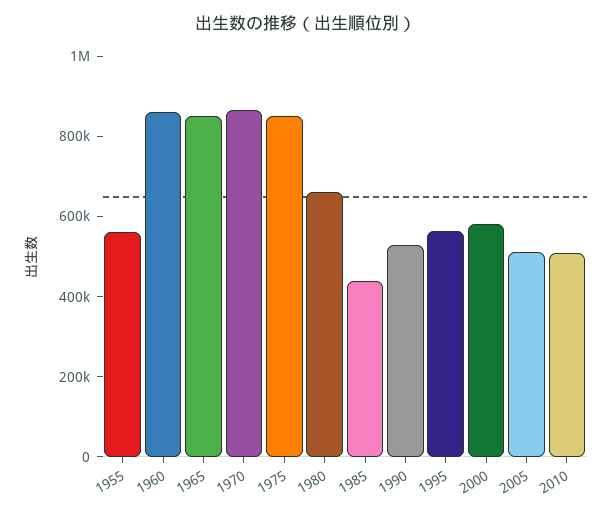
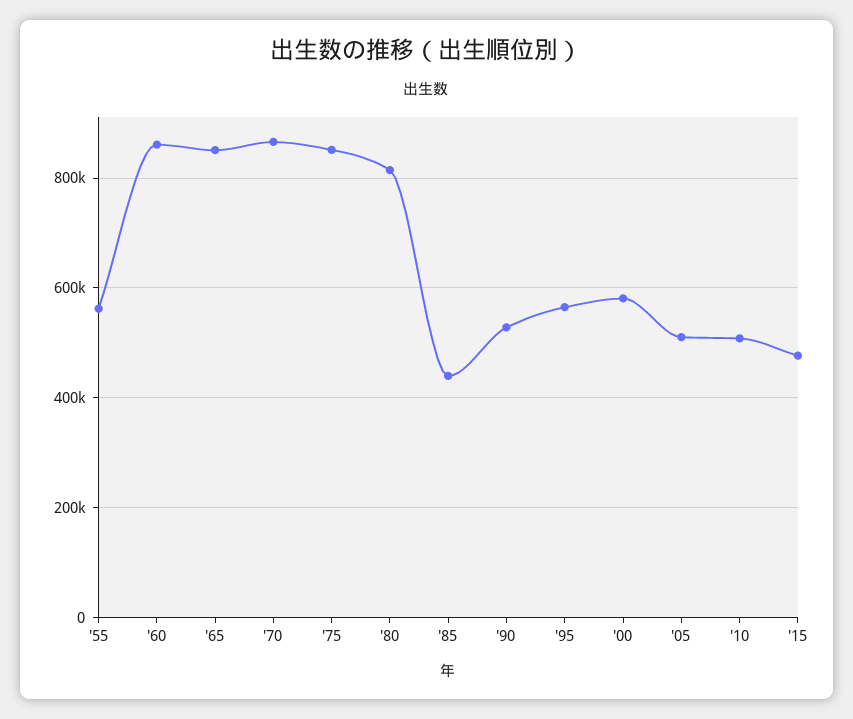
1980: 650000 -> 820000
'15: none -> 480000

